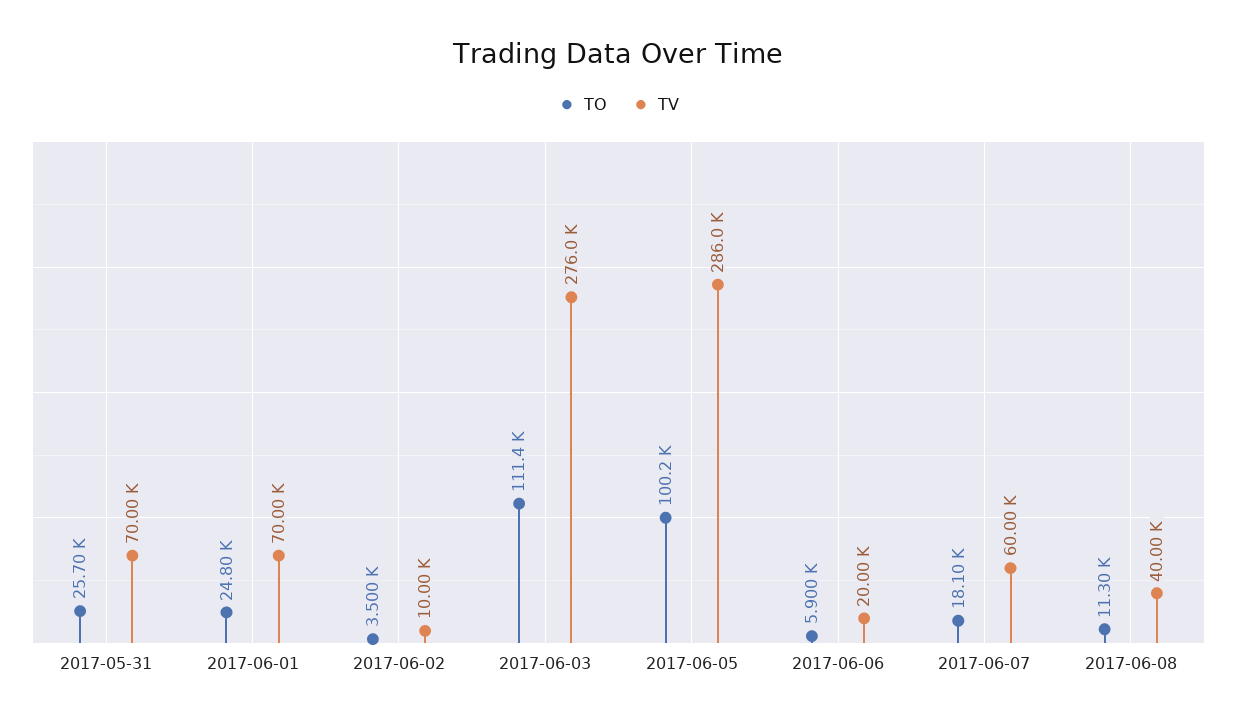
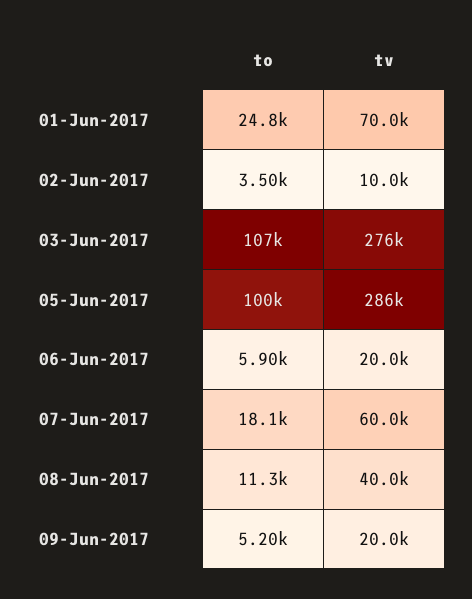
TO, 2017-05-31: 25700 -> none
TV, 2017-05-31: 70000 -> none
TO, 2017-06-03: 111400 -> 107000
TO, 09-Jun-2017: none -> 5200
TV, 09-Jun-2017: none -> 20000

